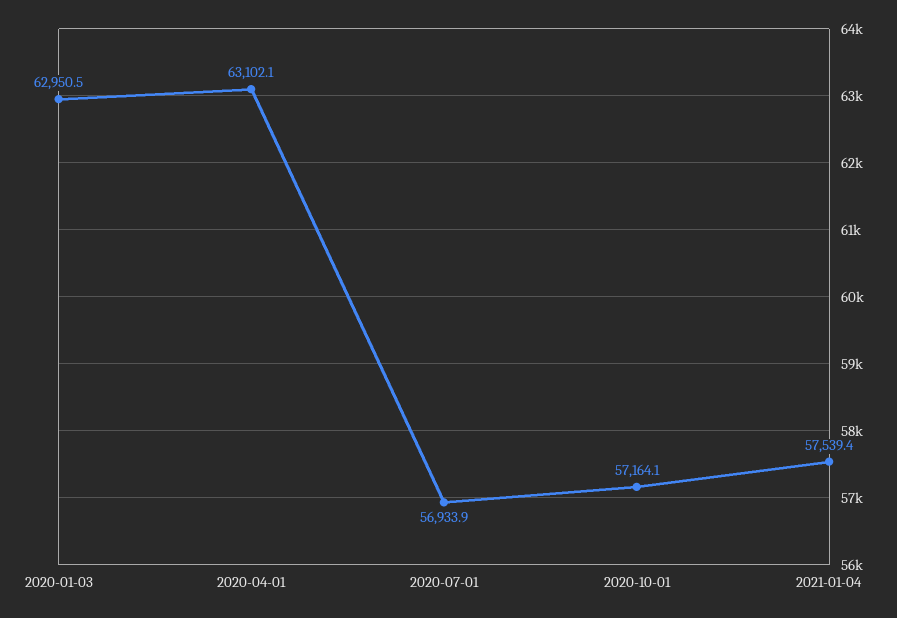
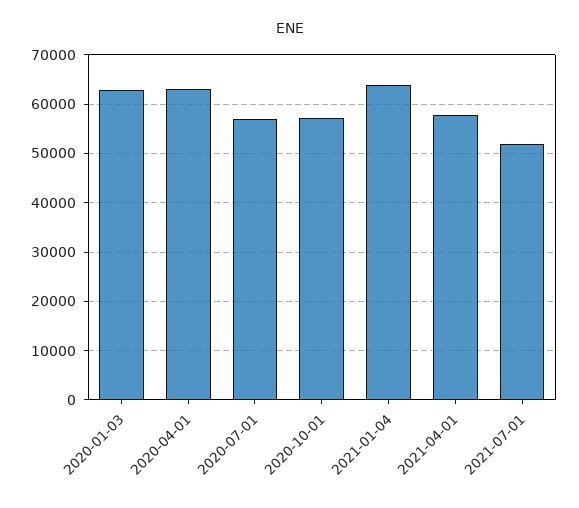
2021-01-04: 57539.4 -> 64000
2021-04-01: none -> 58000
2021-07-01: none -> 52000

